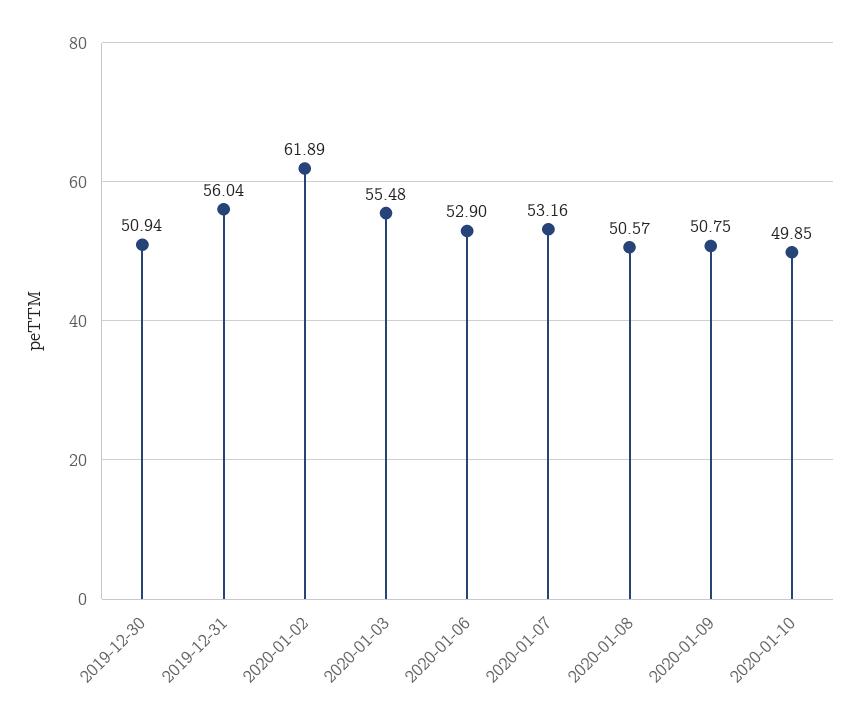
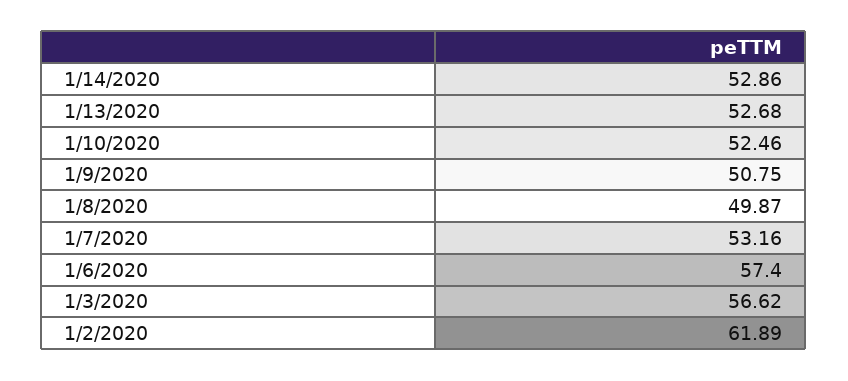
2019-12-30: 50.94 -> none
2019-12-31: 56.04 -> none
2020-01-03: 55.48 -> 56.62
2020-01-06: 52.9 -> 57.4
2020-01-08: 50.57 -> 49.87
2020-01-10: 49.85 -> 52.46
1/14/2020: none -> 52.86
1/13/2020: none -> 52.68

